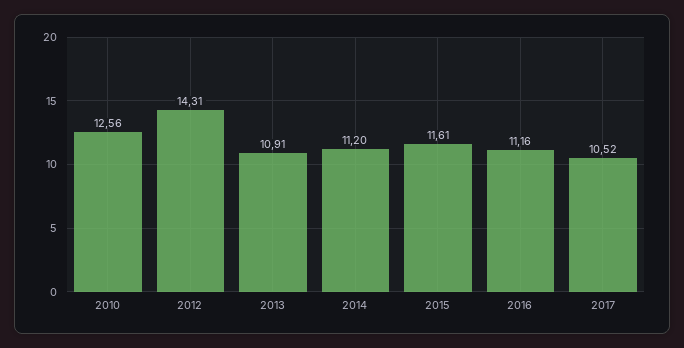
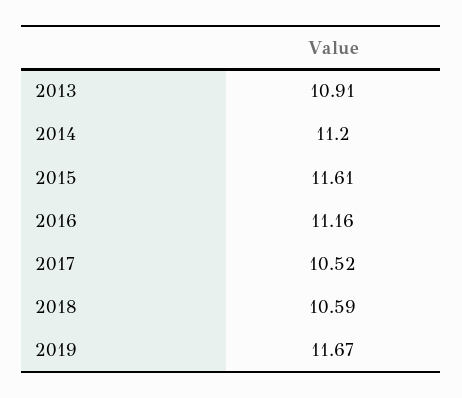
2010: 12.56 -> none
2012: 14.31 -> none
2018: none -> 10.59
2019: none -> 11.67

